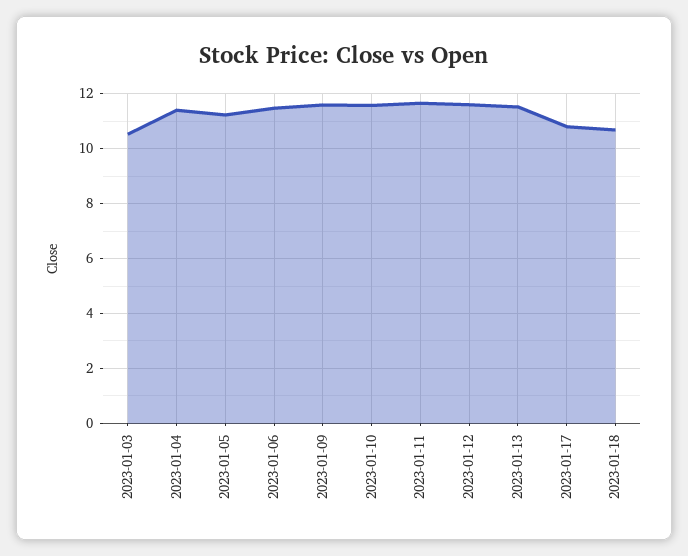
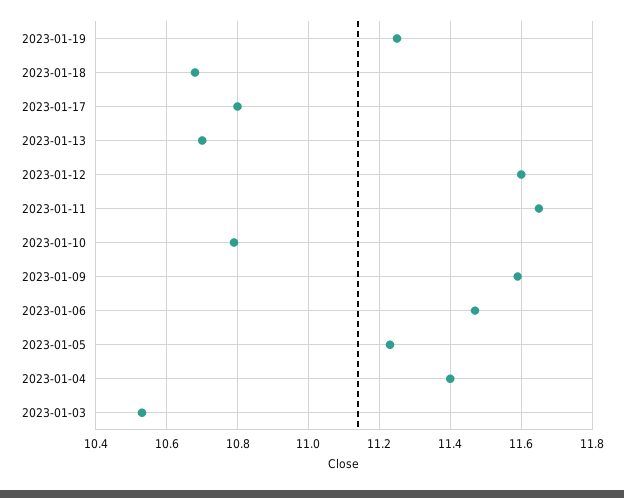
2023-01-10: 11.5 -> 10.8
2023-01-13: 11.5 -> 10.7
2023-01-19: none -> 11.25

